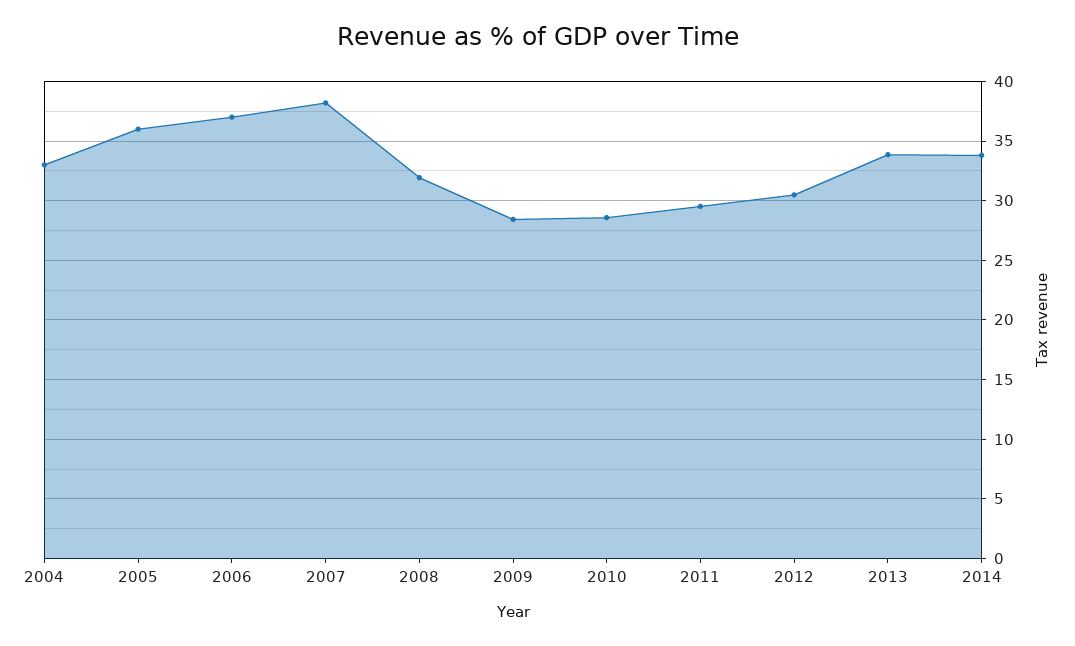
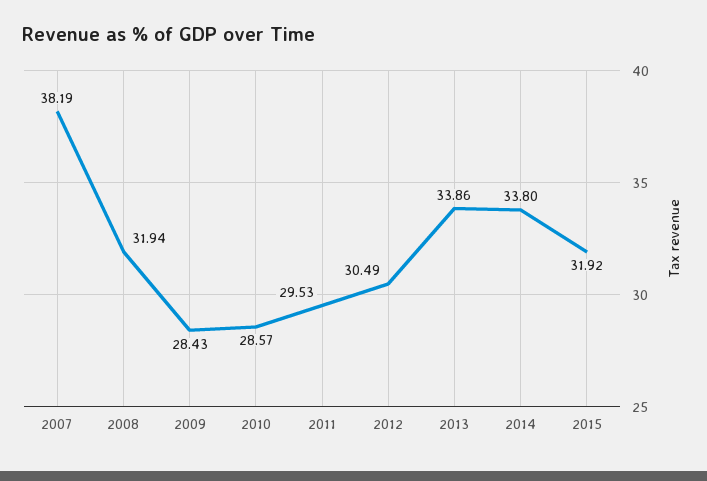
2004: 33 -> none
2005: 36 -> none
2006: 37 -> none
2015: none -> 31.92

